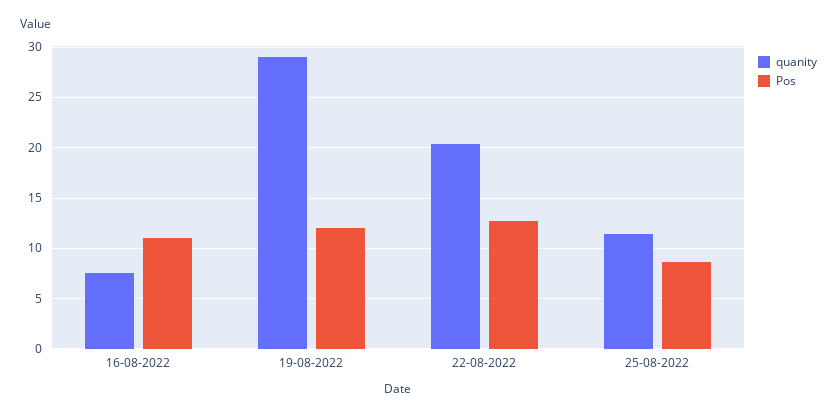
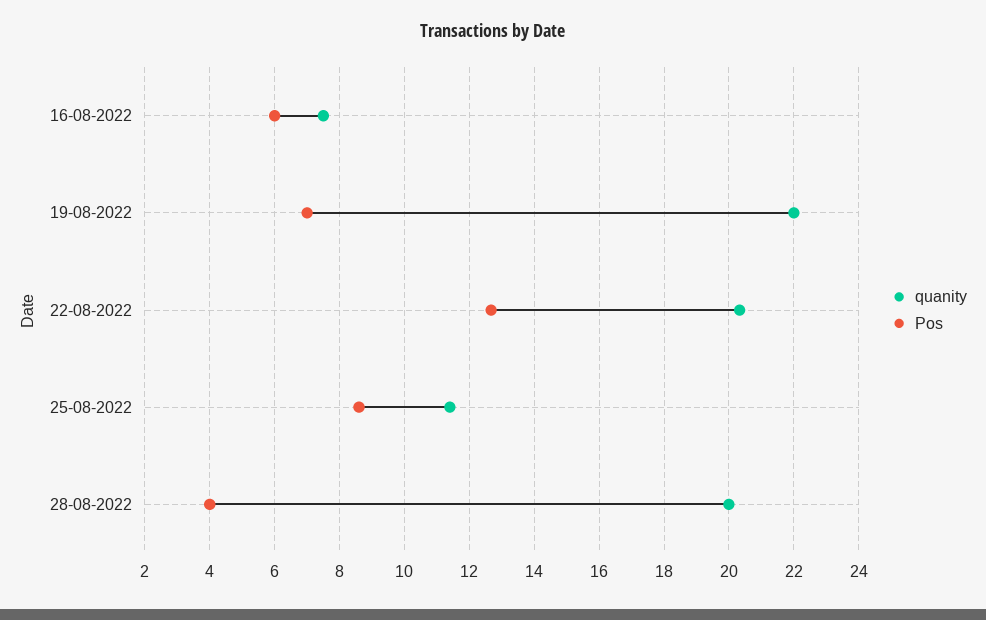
Pos, 16-08-2022: 11 -> 6
quanity, 19-08-2022: 29 -> 22
Pos, 19-08-2022: 12 -> 7
quanity, 28-08-2022: none -> 20
Pos, 28-08-2022: none -> 4

